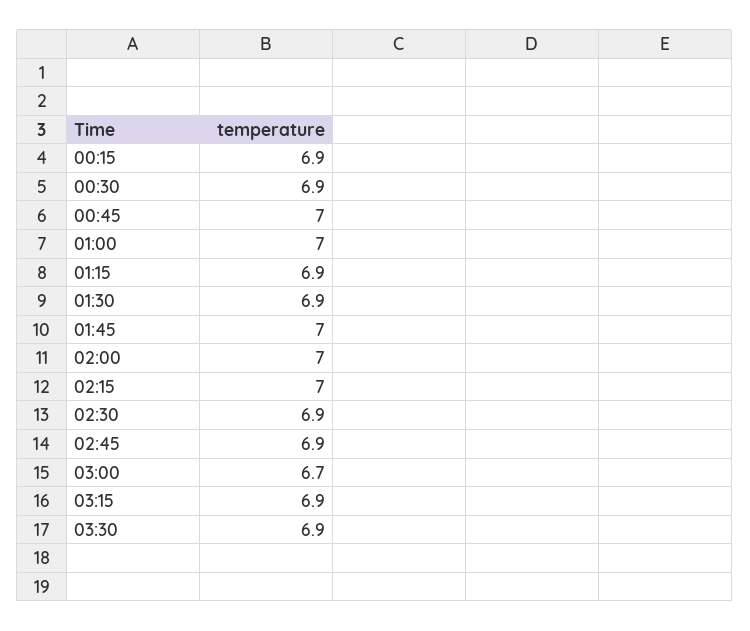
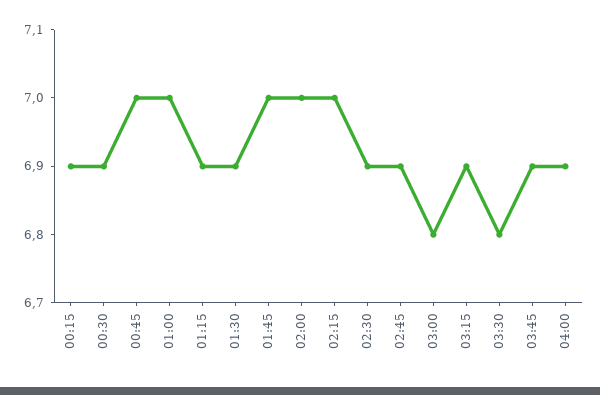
03:00: 6.7 -> 6.8
03:30: 6.9 -> 6.8
03:45: none -> 6.9
04:00: none -> 6.9

